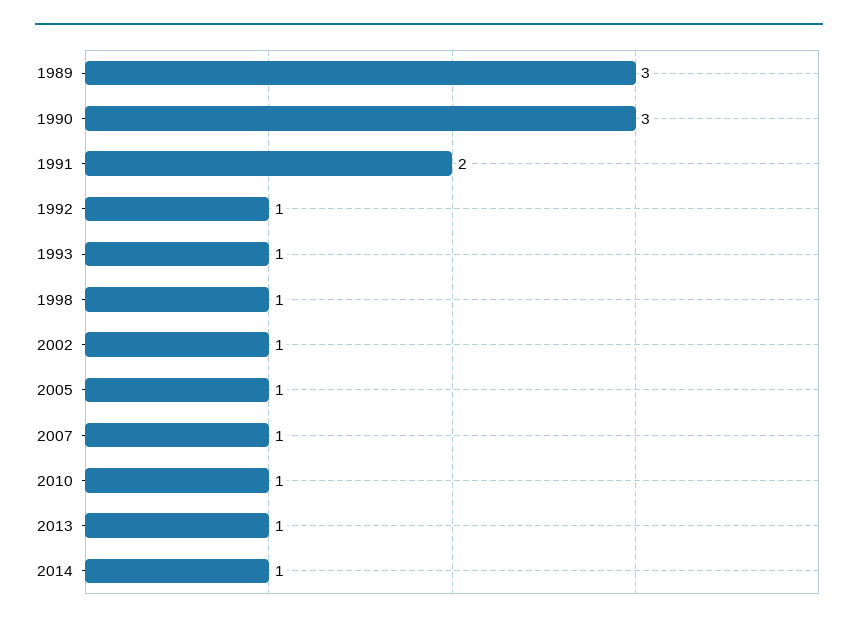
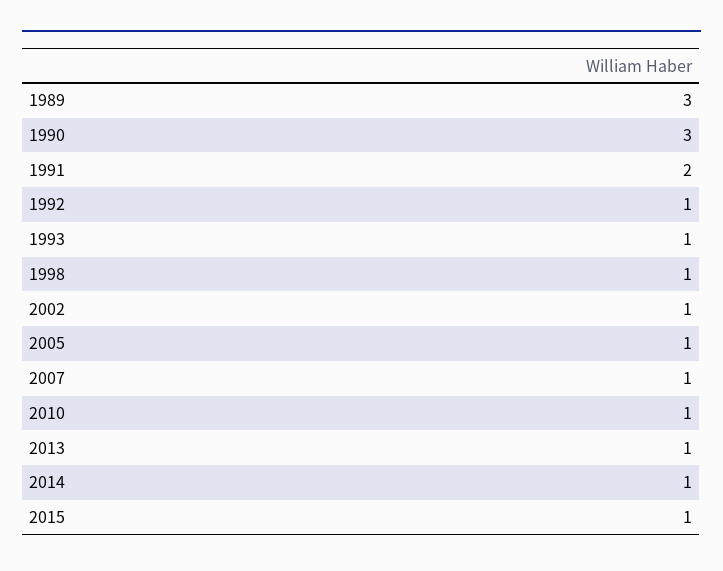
2015: none -> 1

